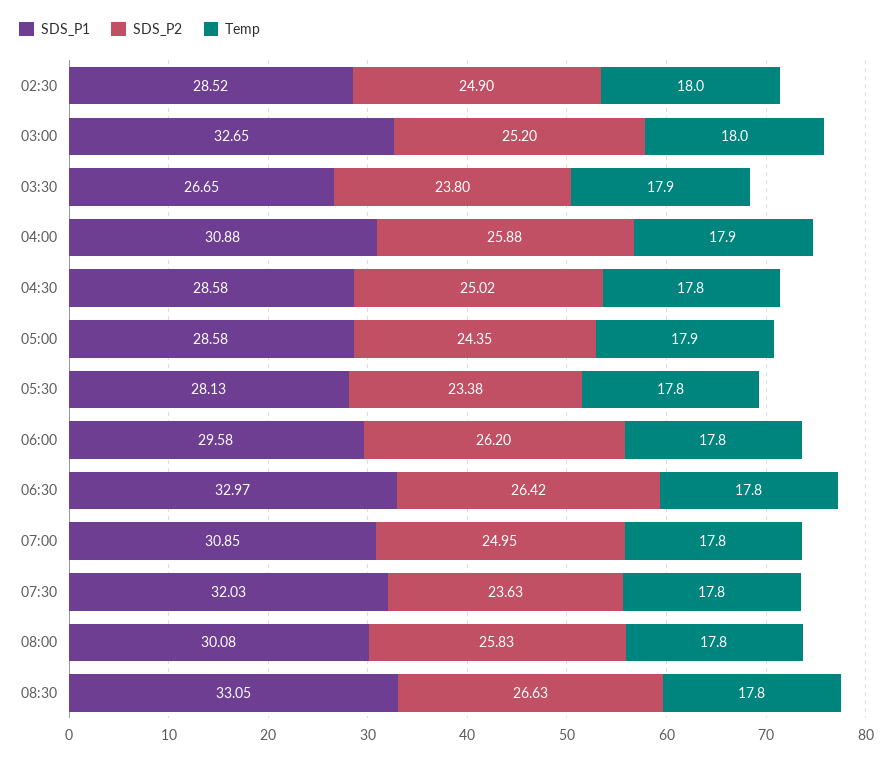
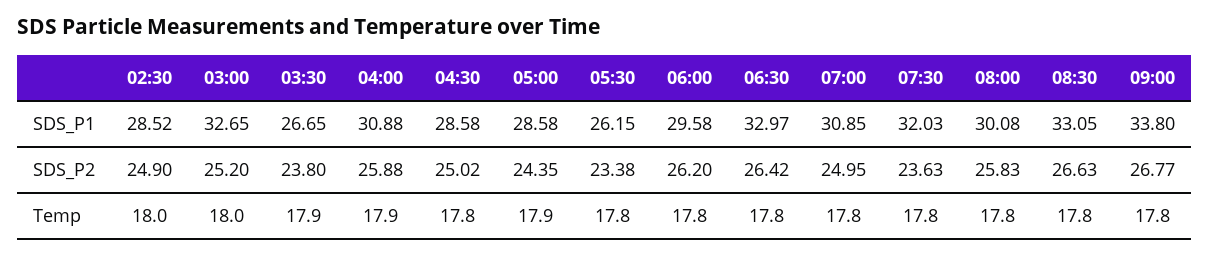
SDS_P1, 05:30: 28.13 -> 26.15
SDS_P1, 09:00: none -> 33.8
SDS_P2, 09:00: none -> 26.77
Temp, 09:00: none -> 17.8

